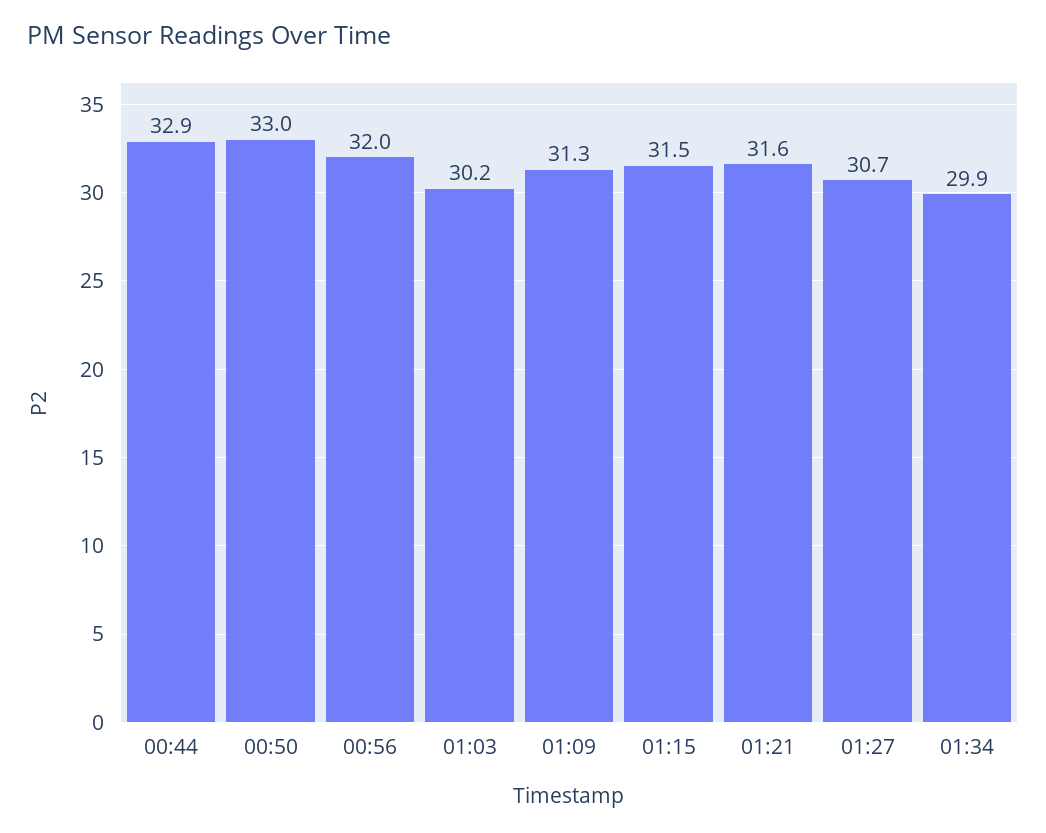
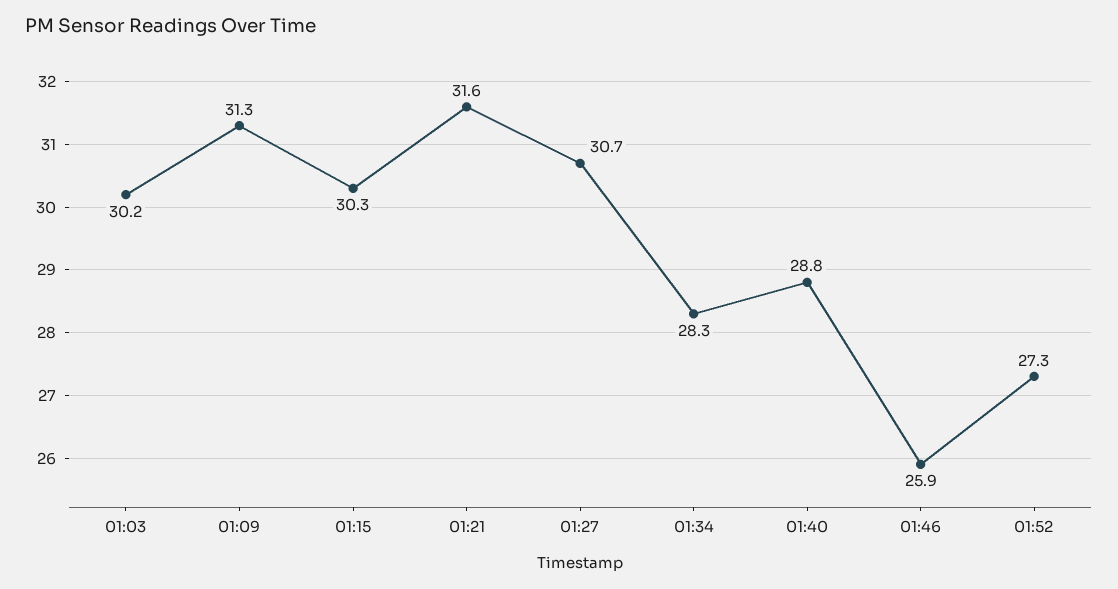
00:44: 32.9 -> none
00:50: 33 -> none
00:56: 32 -> none
01:15: 31.5 -> 30.3
01:34: 29.9 -> 28.3
01:40: none -> 28.8
01:46: none -> 25.9
01:52: none -> 27.3

